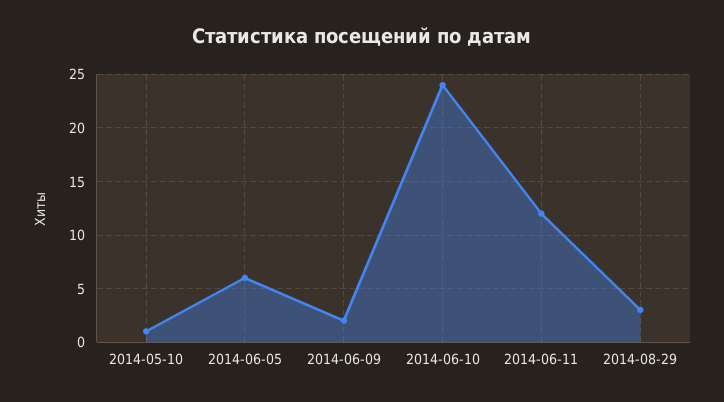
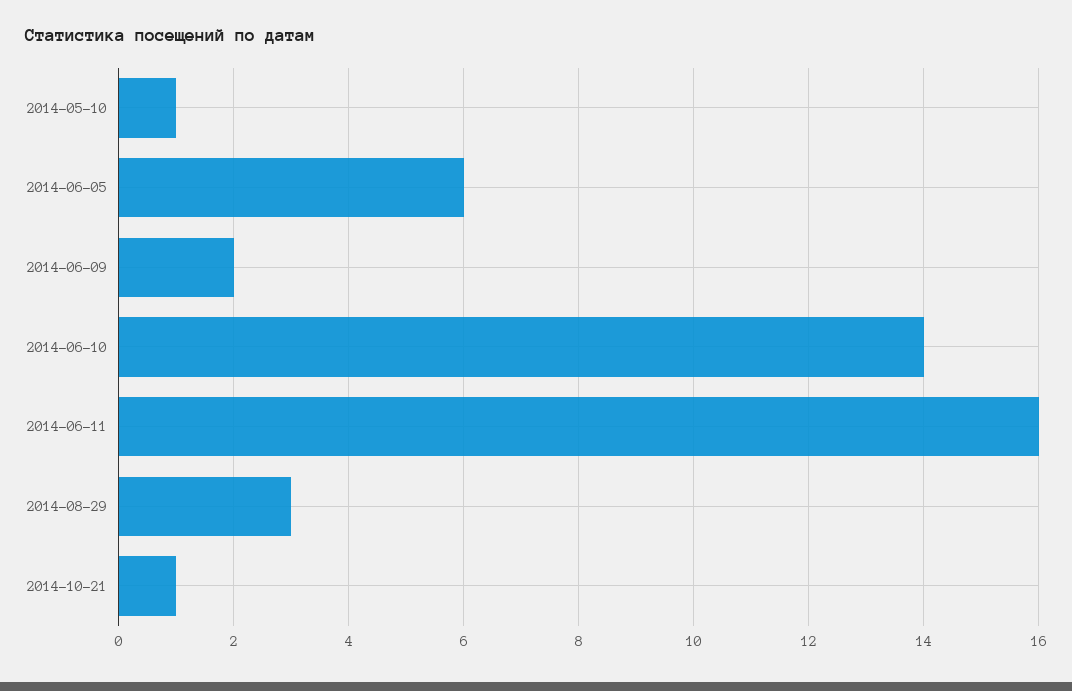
2014-06-10: 24 -> 14
2014-06-11: 12 -> 16
2014-10-21: none -> 1

